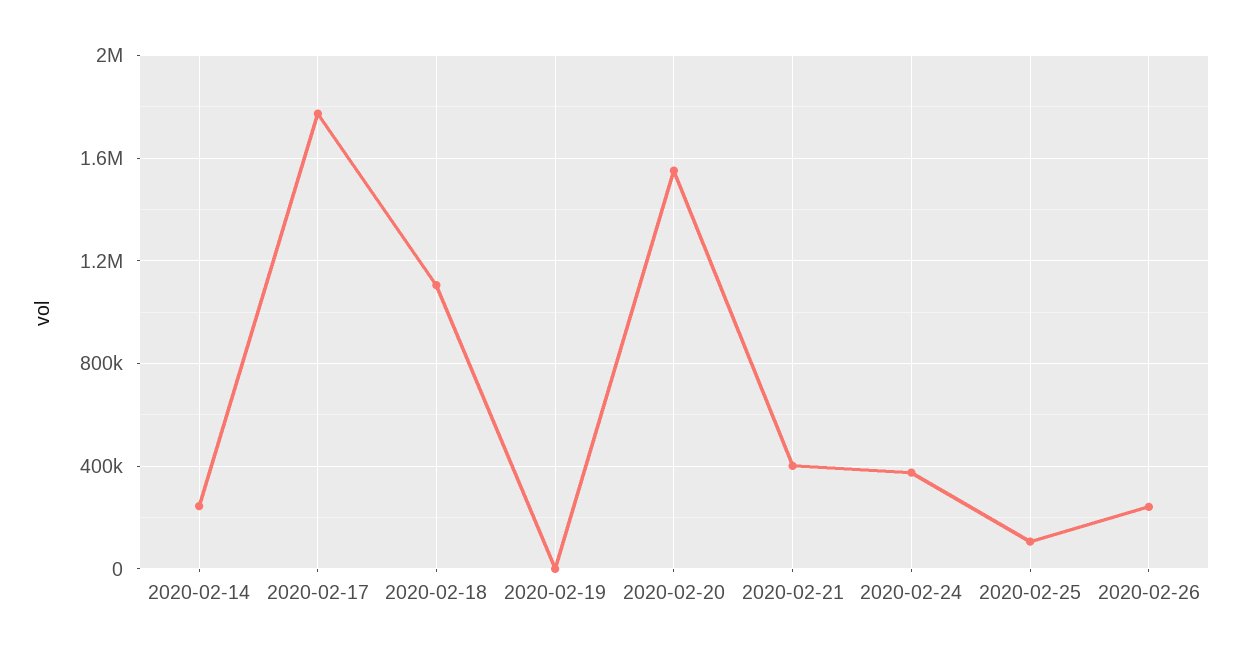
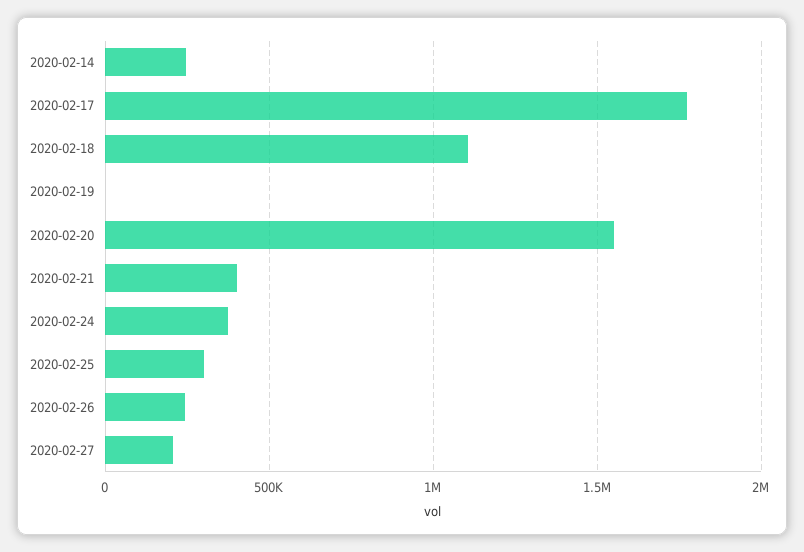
2020-02-25: 100000 -> 300000
2020-02-27: none -> 200000

